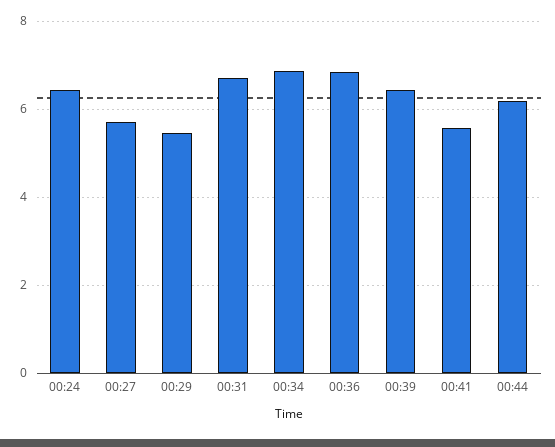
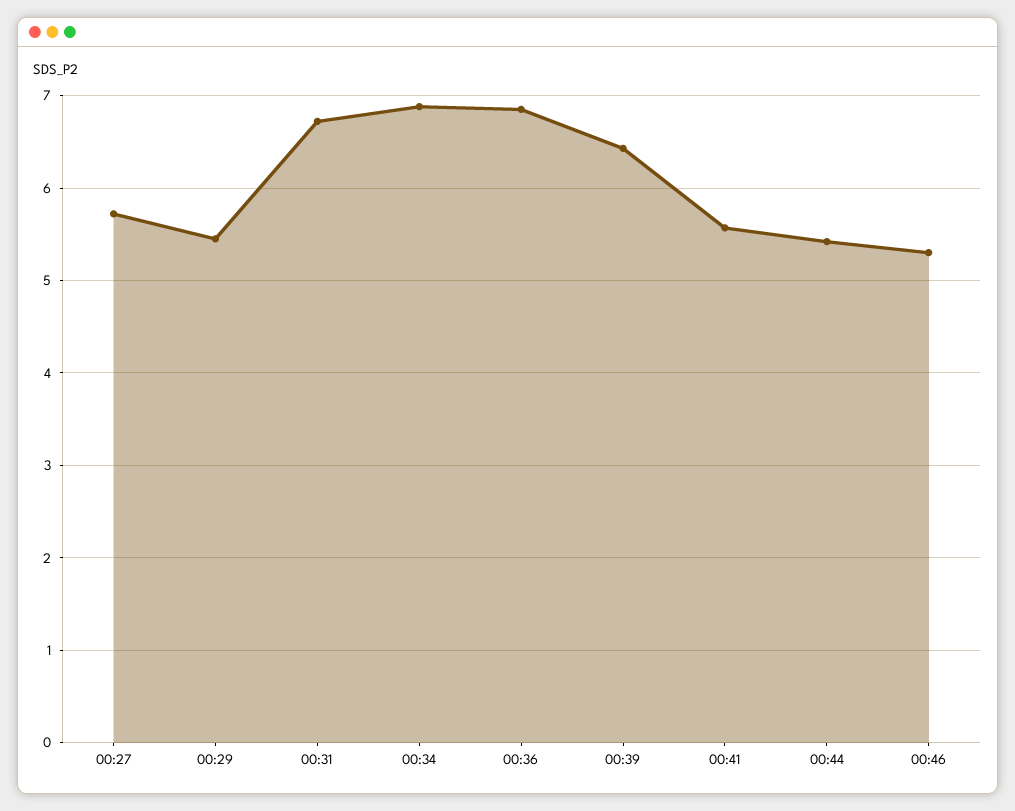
00:24: 6.4 -> none
00:44: 6.2 -> 5.4
00:46: none -> 5.3

